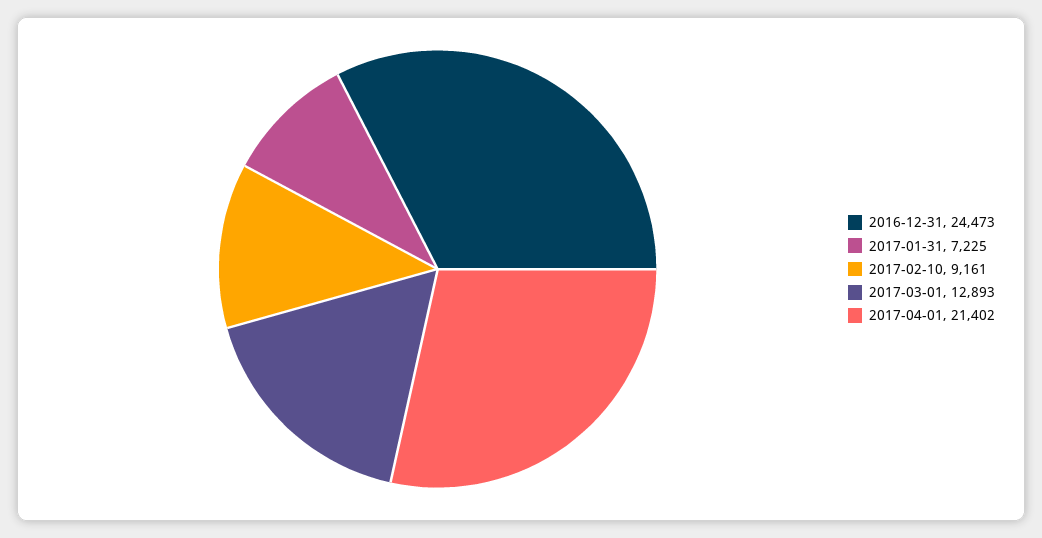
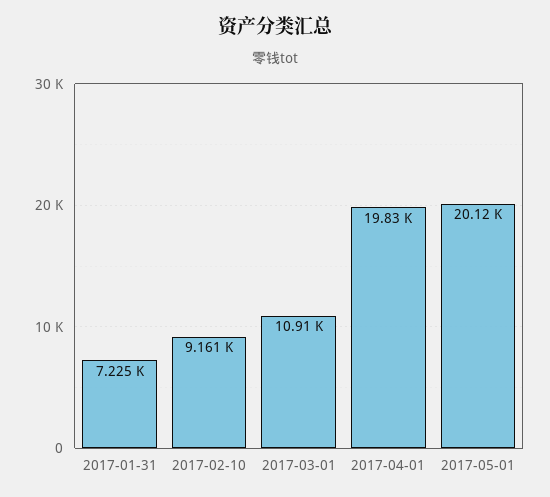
2016-12-31: 24473 -> none
2017-03-01: 12893 -> 10910
2017-04-01: 21402 -> 19830
2017-05-01: none -> 20120

